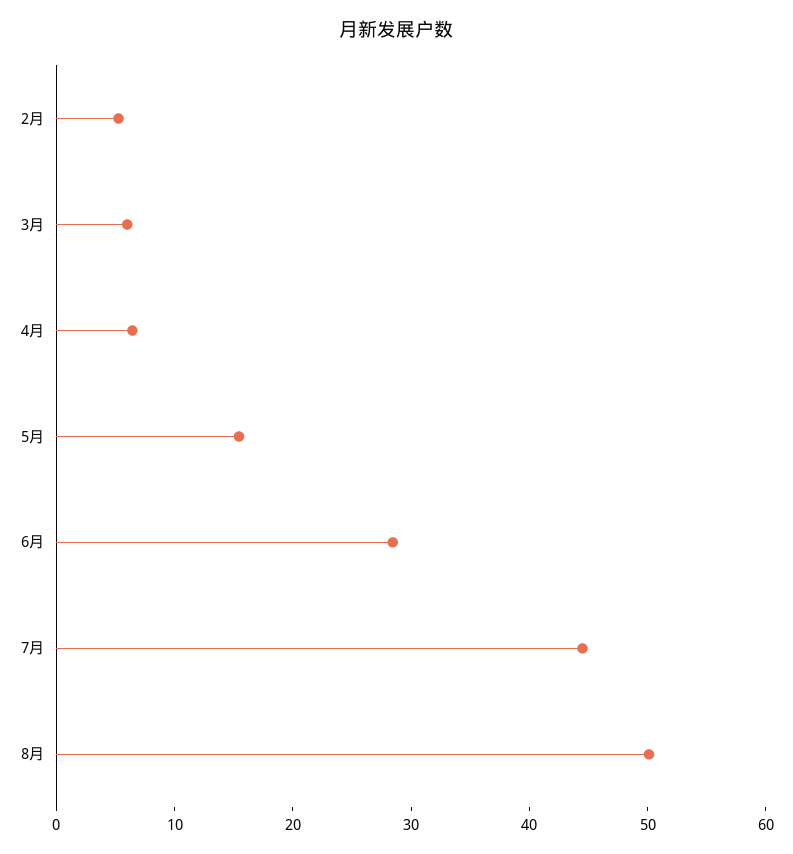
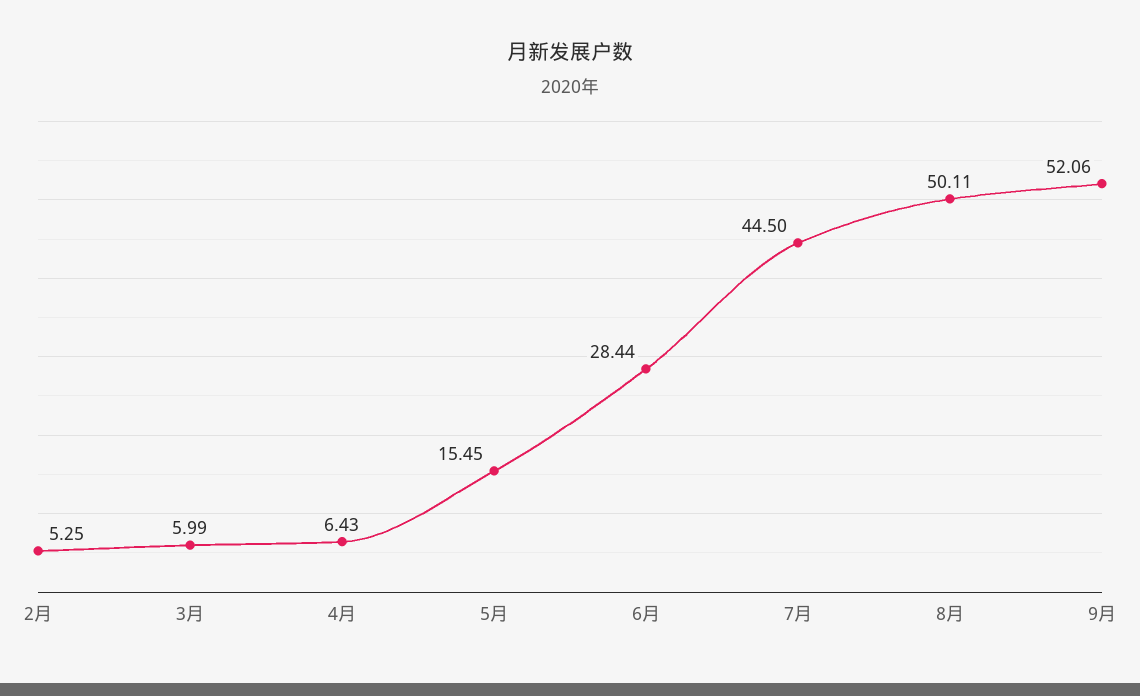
9月: none -> 52.06

